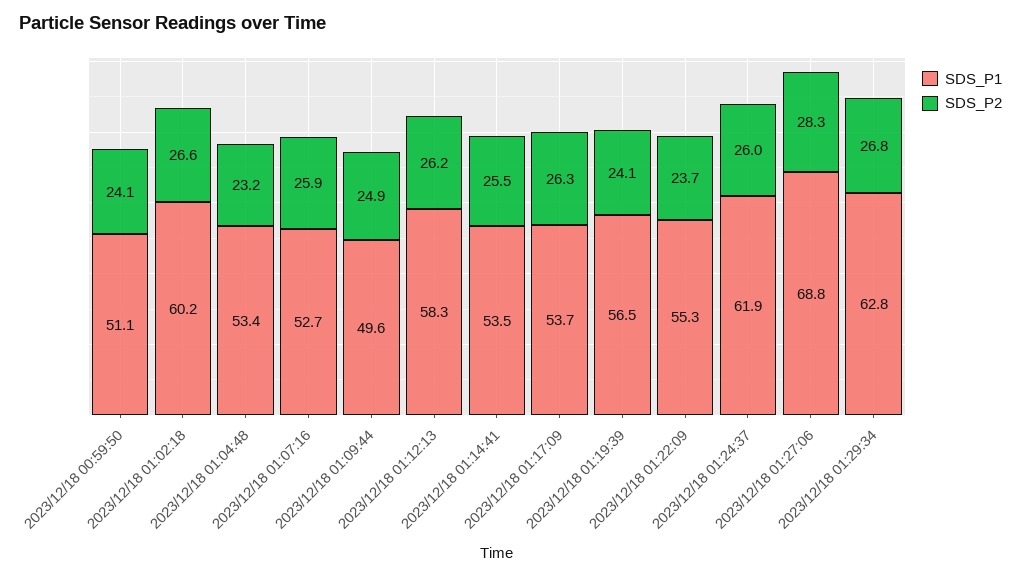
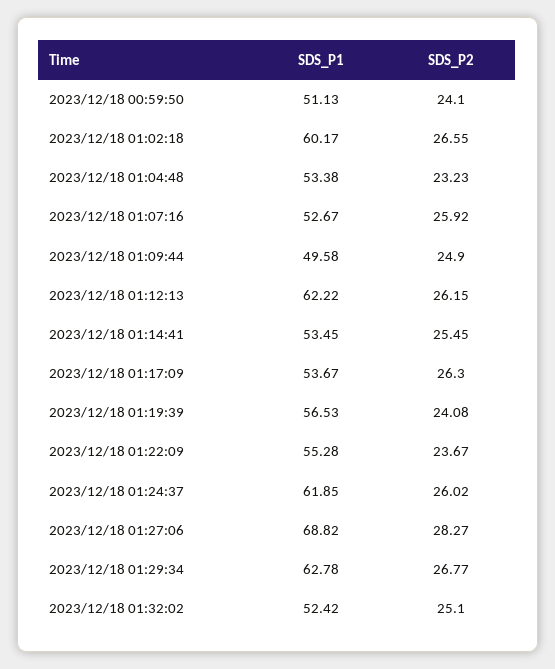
SDS_P1, 2023/12/18 01:12:13: 58.3 -> 62.22
SDS_P1, 2023/12/18 01:32:02: none -> 52.42
SDS_P2, 2023/12/18 01:32:02: none -> 25.1

